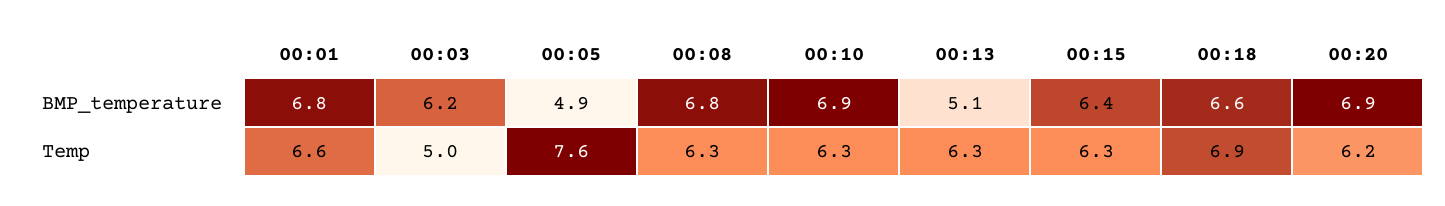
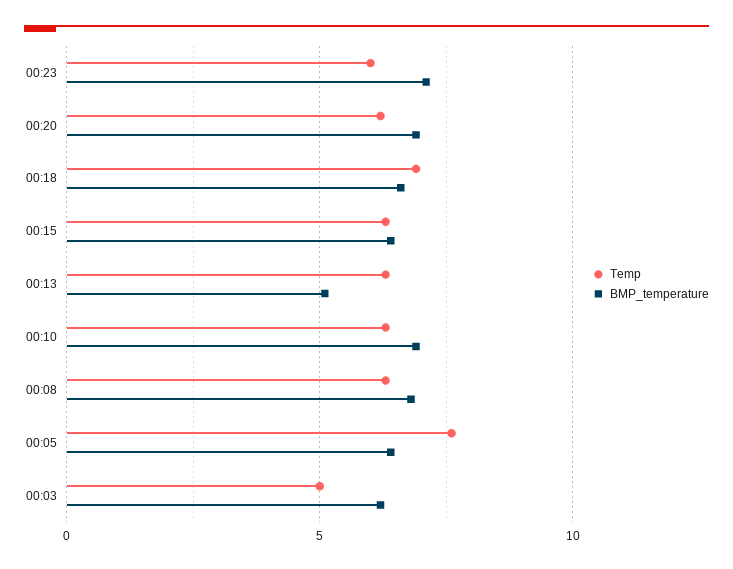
BMP_temperature, 00:01: 6.8 -> none
BMP_temperature, 00:05: 4.9 -> 6.5
Temp, 00:01: 6.6 -> none
Temp, 00:23: none -> 6
BMP_temperature, 00:23: none -> 7

